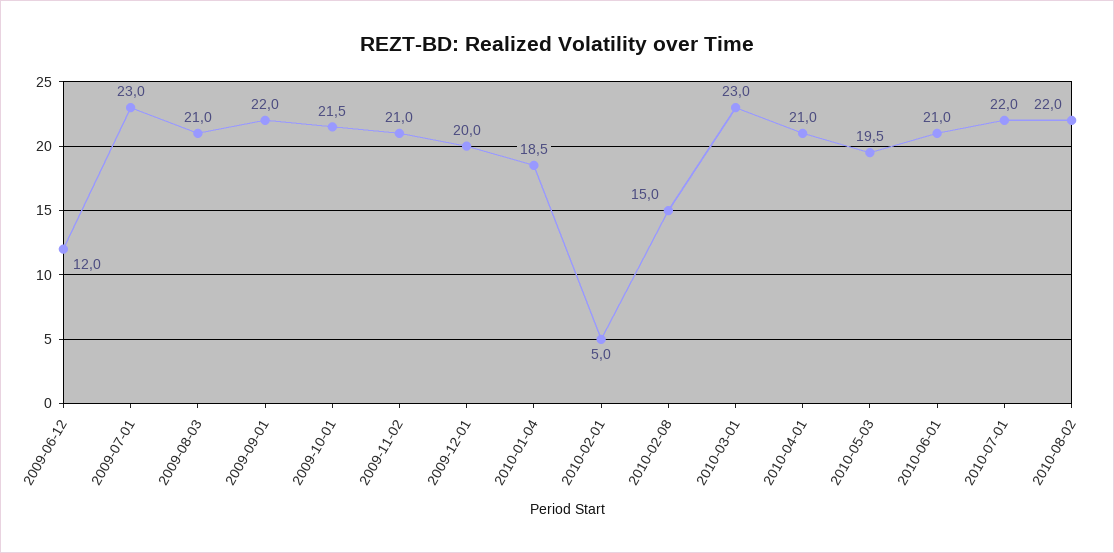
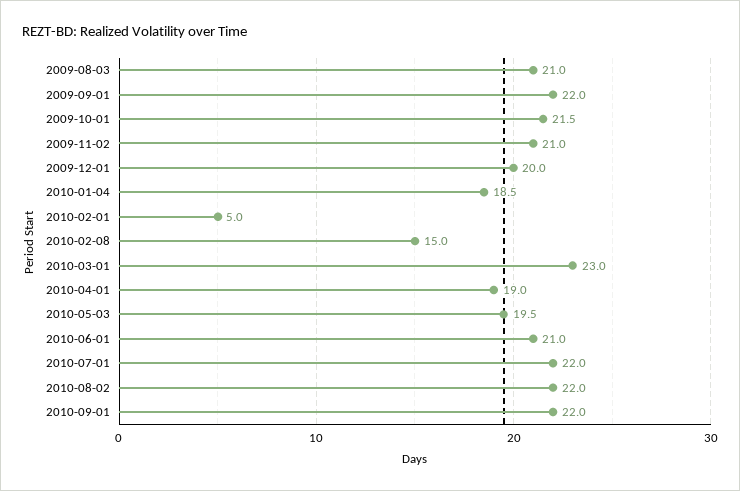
2009-06-12: 12 -> none
2009-07-01: 23 -> none
2010-04-01: 21 -> 19
2010-09-01: none -> 22

